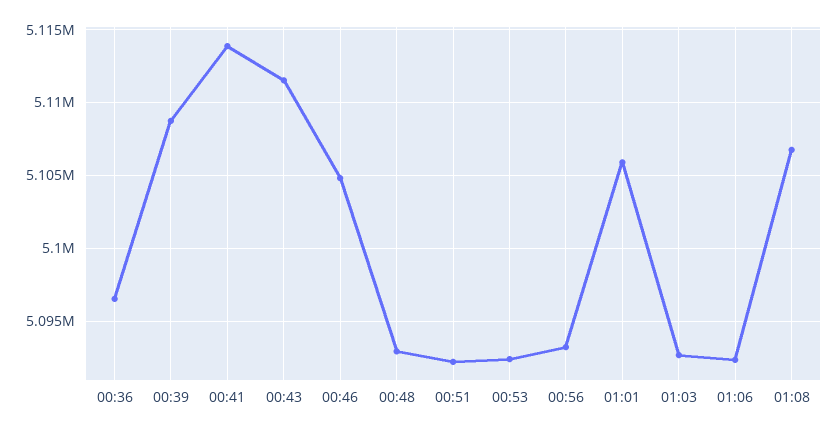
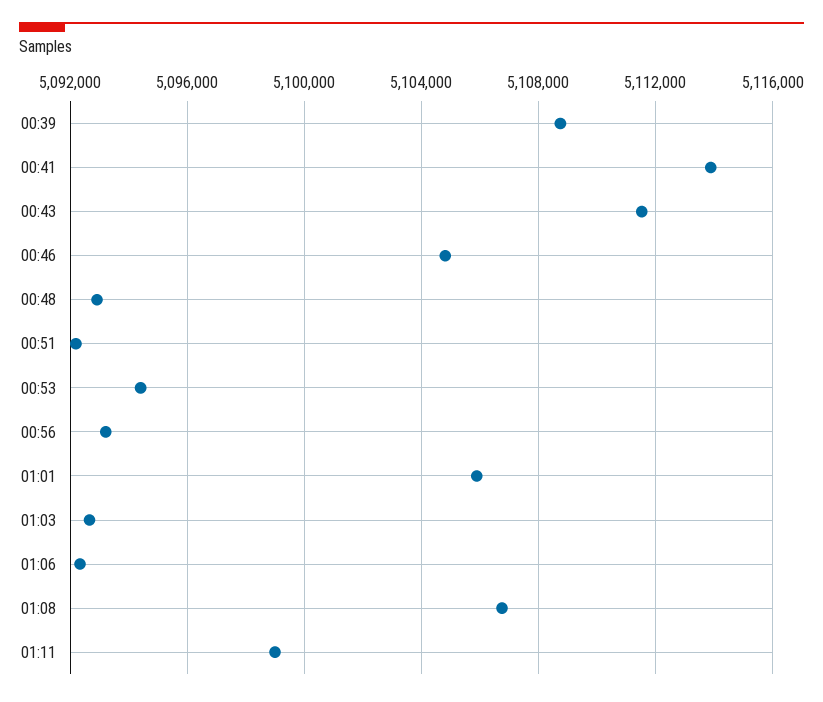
00:36: 5096500 -> none
00:53: 5092500 -> 5094500
01:11: none -> 5099000

